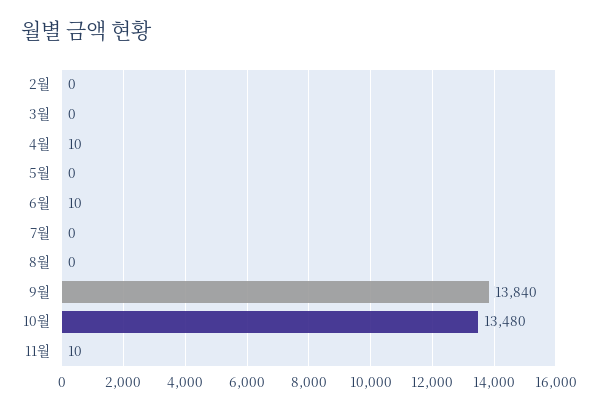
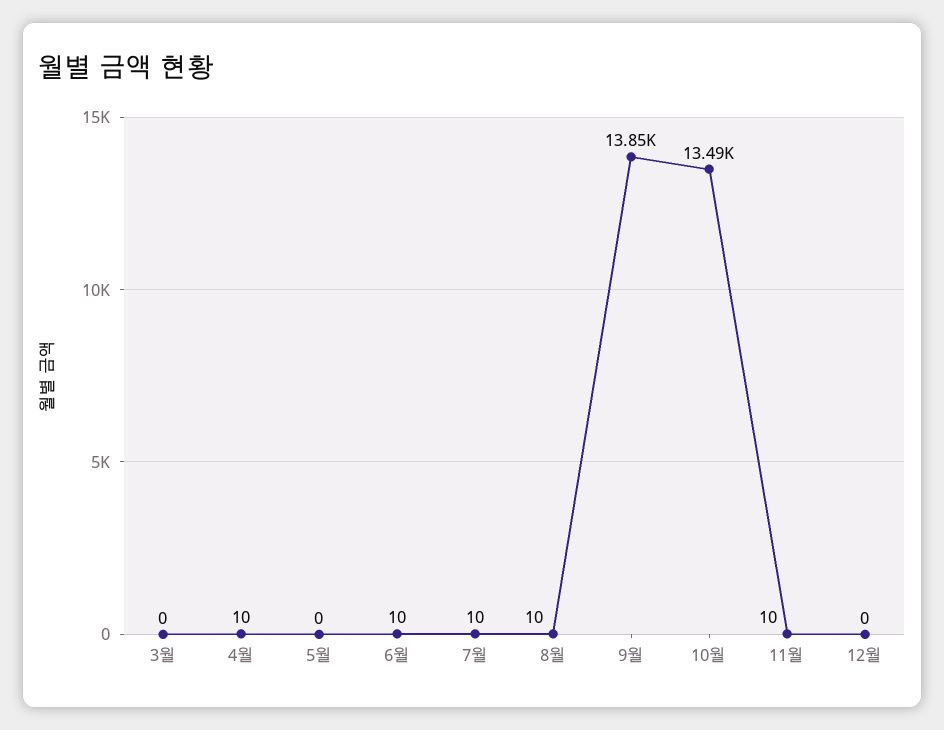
2월: 0 -> none
7월: 0 -> 10
8월: 0 -> 10
9월: 13840 -> 13850
10월: 13480 -> 13490
12월: none -> 0

